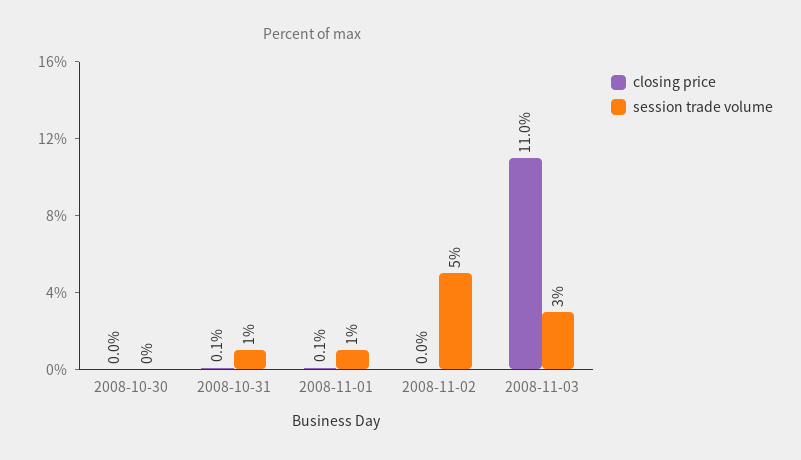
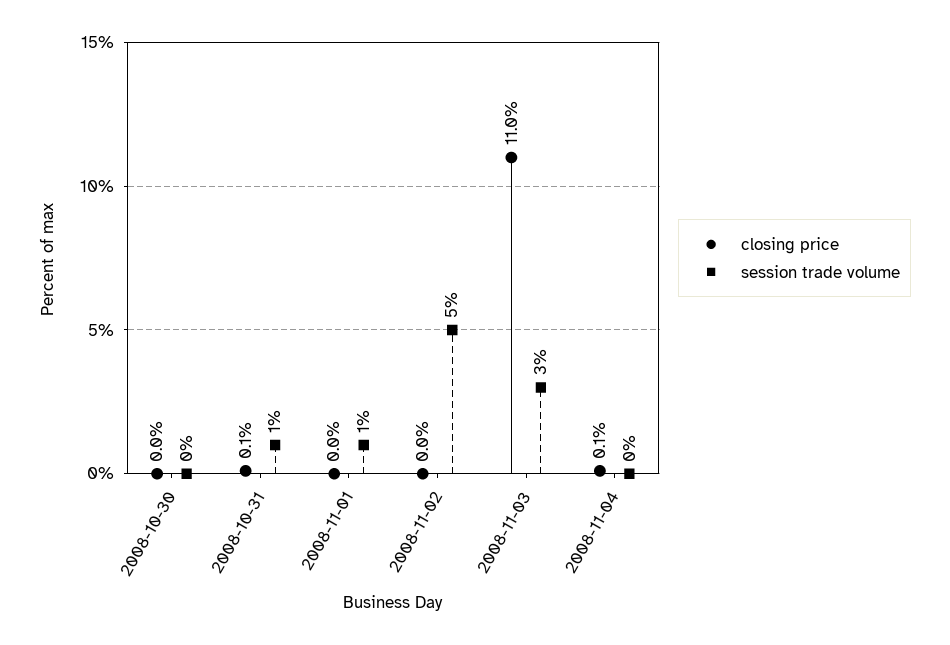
closing price, 2008-11-01: 0.1 -> 0
closing price, 2008-11-04: none -> 0.1
session trade volume, 2008-11-04: none -> 0

